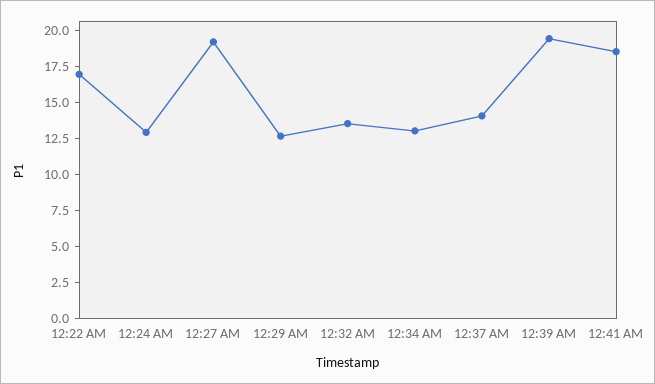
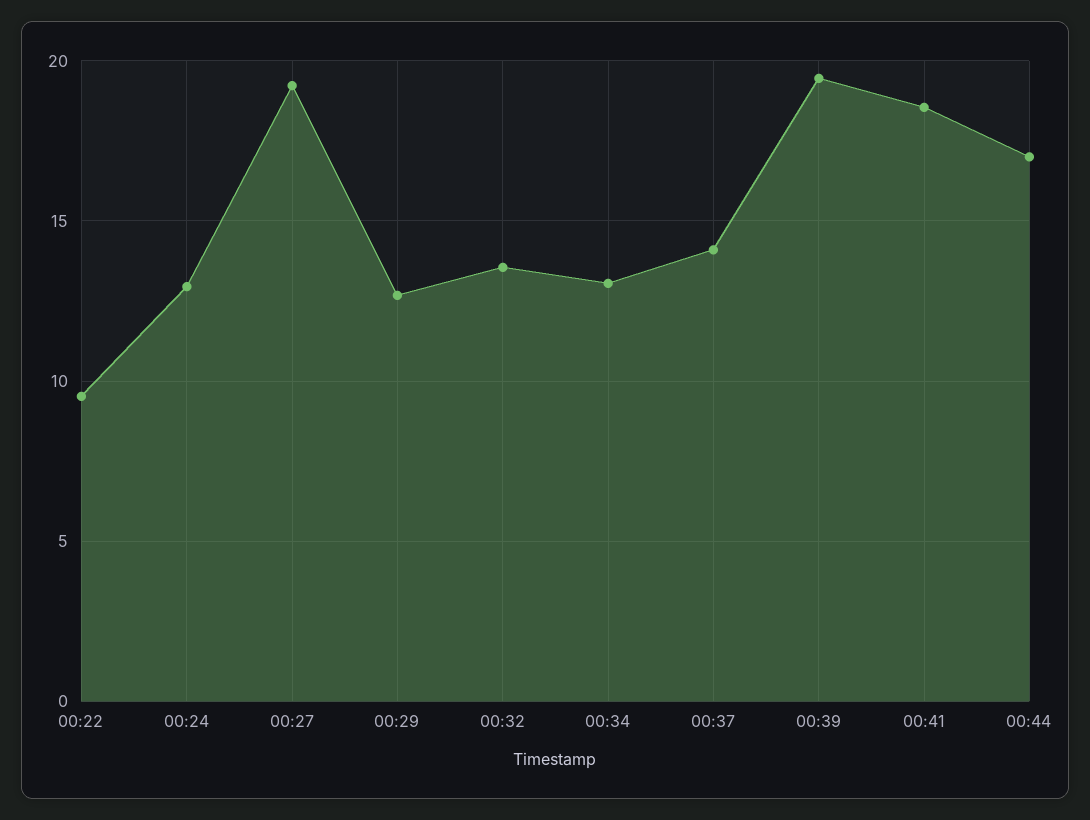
12:22 AM: 17.5 -> 9.5
00:44: none -> 17

